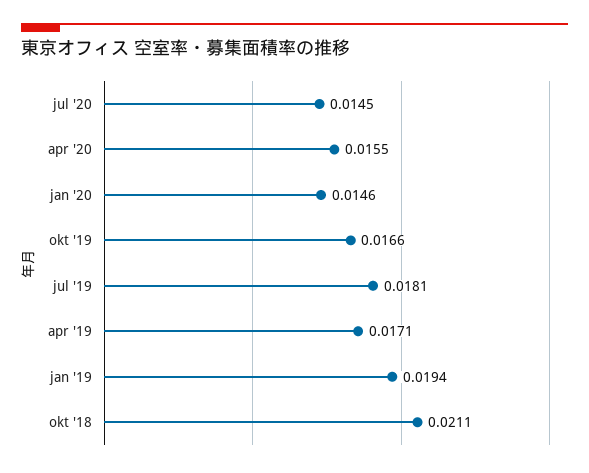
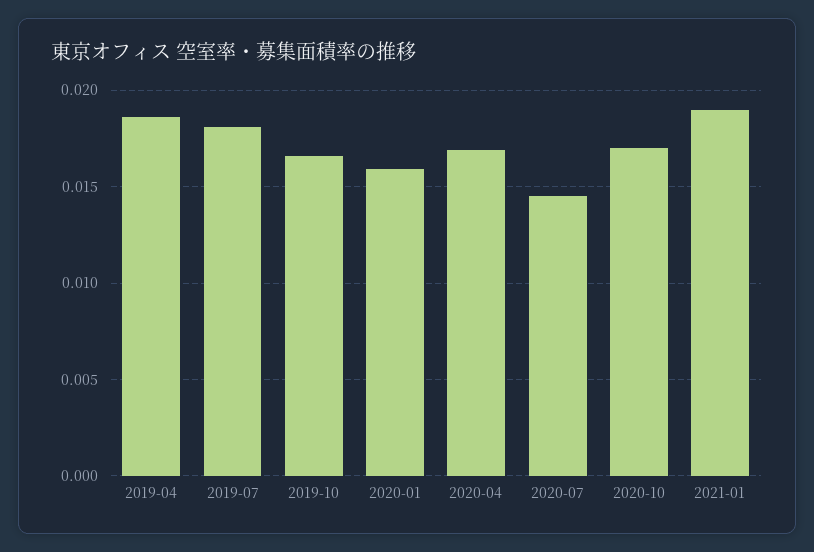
apr '20: 0.0155 -> 0.017
jan '20: 0.0146 -> 0.016
apr '19: 0.0171 -> 0.0185
jan '19: 0.0194 -> none
okt '18: 0.0211 -> none
2020-10: none -> 0.017
2021-01: none -> 0.019

